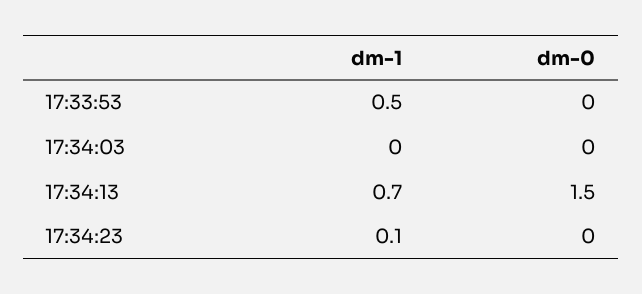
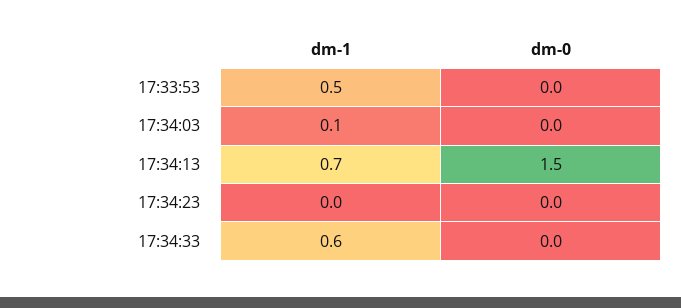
dm-1, 17:34:03: 0 -> 0.1
dm-1, 17:34:23: 0.1 -> 0
dm-1, 17:34:33: none -> 0.6
dm-0, 17:34:33: none -> 0

